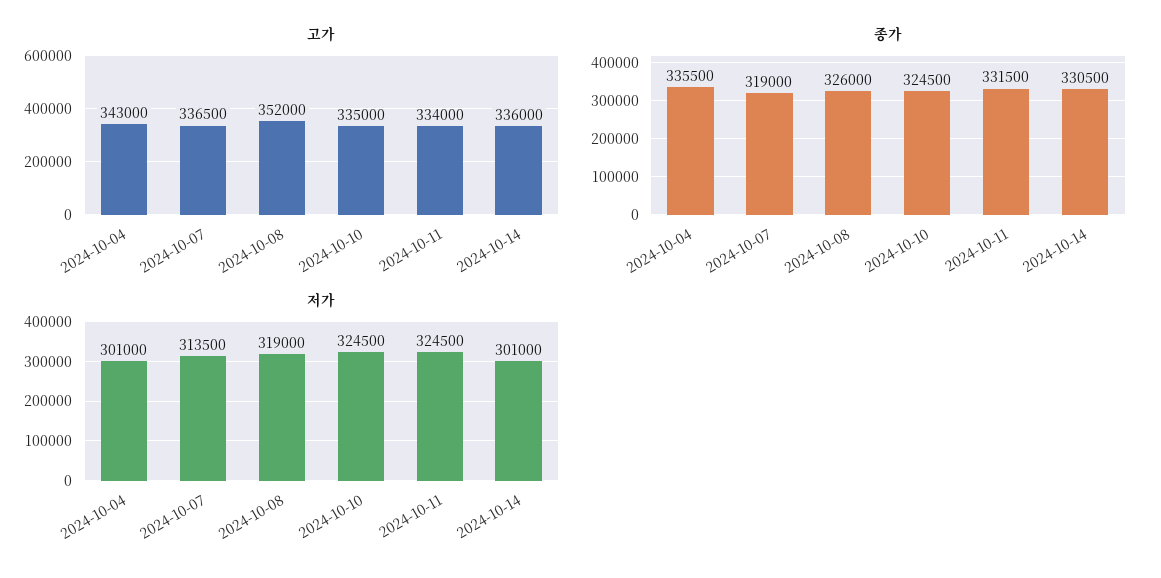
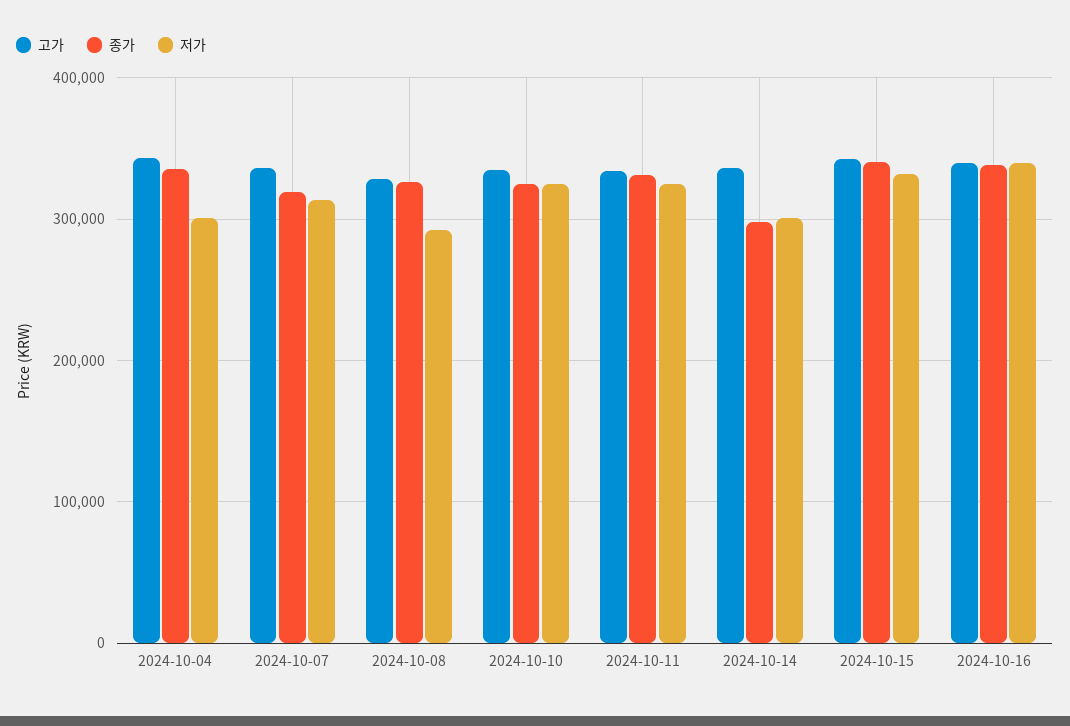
고가, 2024-10-08: 352000 -> 330000
종가, 2024-10-14: 330500 -> 300000
저가, 2024-10-08: 319000 -> 290000
고가, 2024-10-15: none -> 340000
종가, 2024-10-15: none -> 340000
저가, 2024-10-15: none -> 330000
고가, 2024-10-16: none -> 340000
종가, 2024-10-16: none -> 340000
저가, 2024-10-16: none -> 340000

